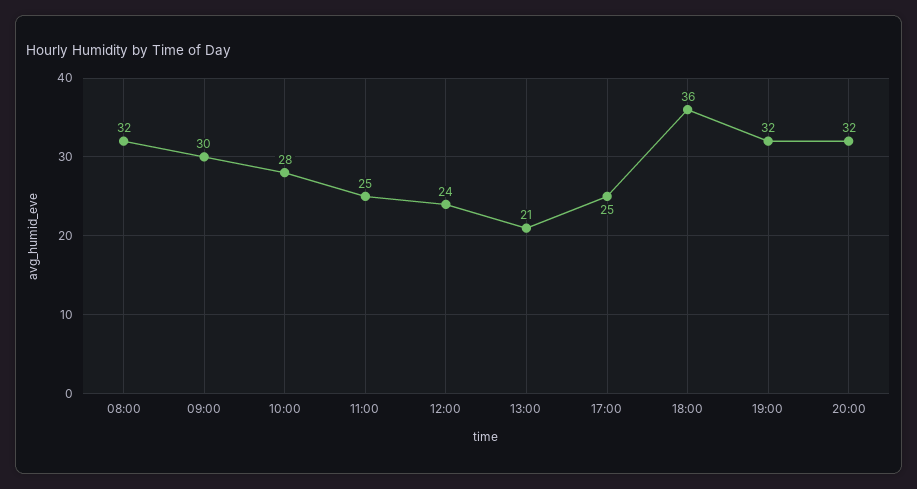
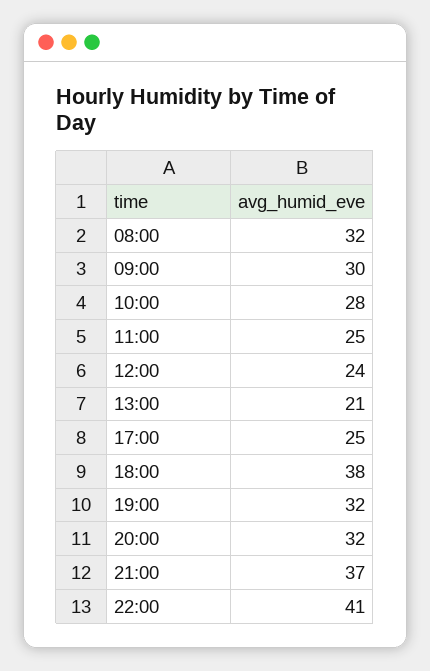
18:00: 36 -> 38
21:00: none -> 37
22:00: none -> 41

